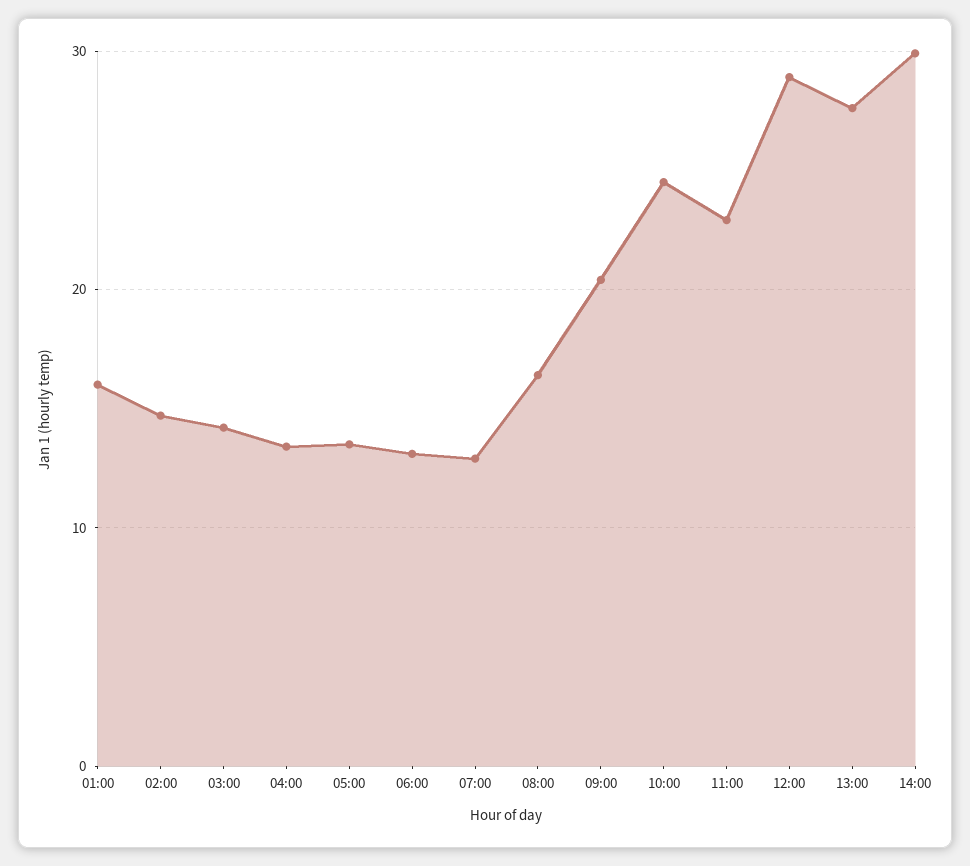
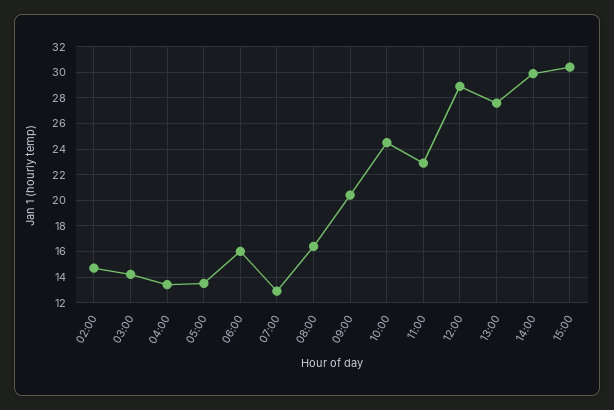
01:00: 16 -> none
06:00: 13 -> 16
15:00: none -> 30.5

